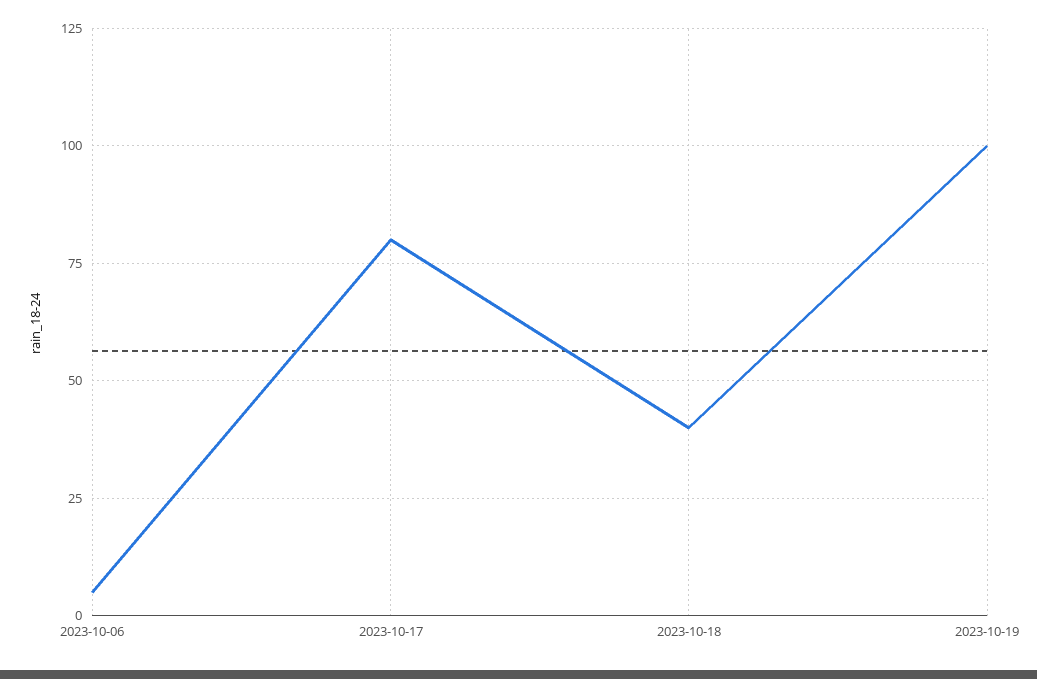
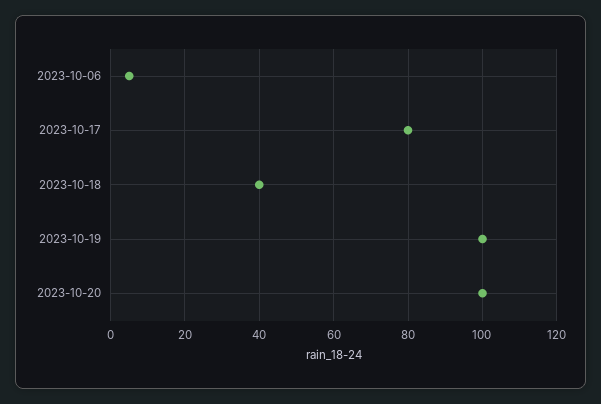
2023-10-20: none -> 100

